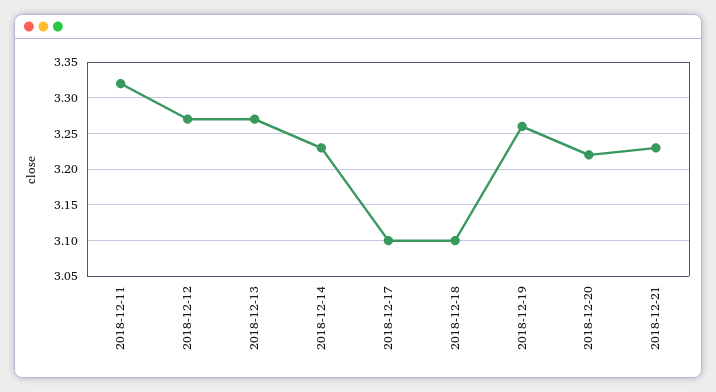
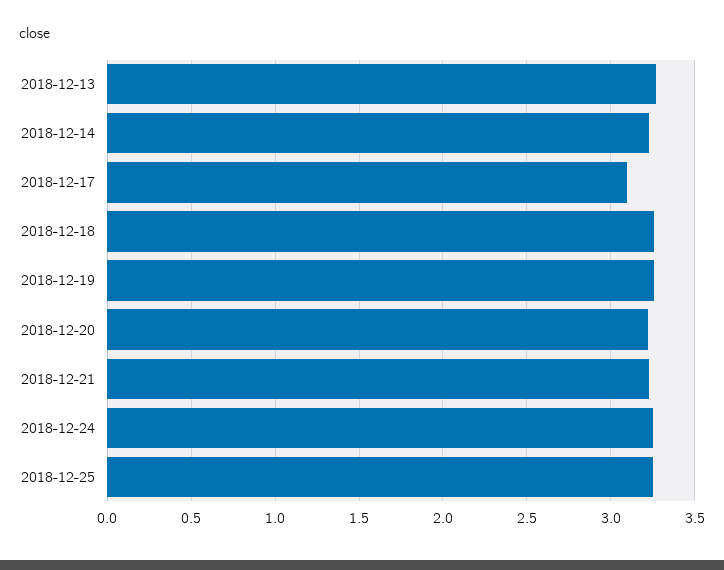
2018-12-11: 3.32 -> none
2018-12-12: 3.27 -> none
2018-12-18: 3.1 -> 3.25
2018-12-24: none -> 3.25
2018-12-25: none -> 3.25

